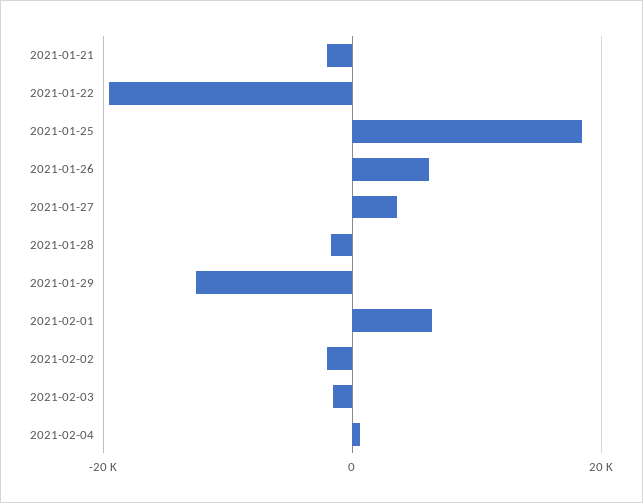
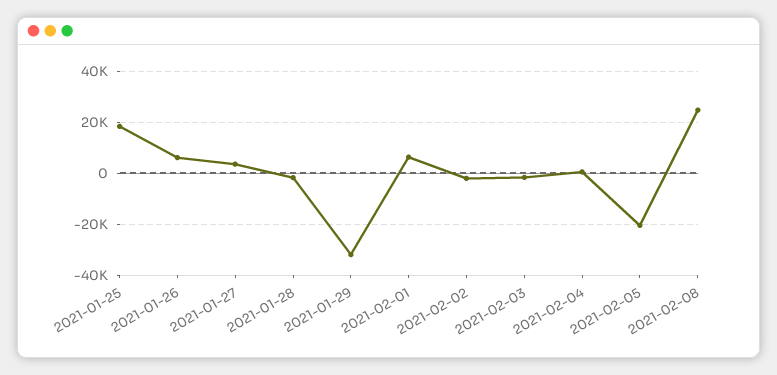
2021-01-21: -2000 -> none
2021-01-22: -20000 -> none
2021-01-29: -12000 -> -32500
2021-02-05: none -> -20000
2021-02-08: none -> 25000

